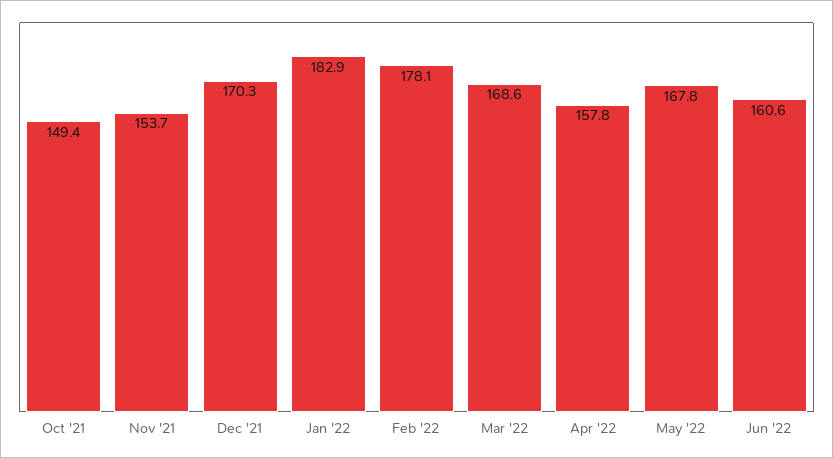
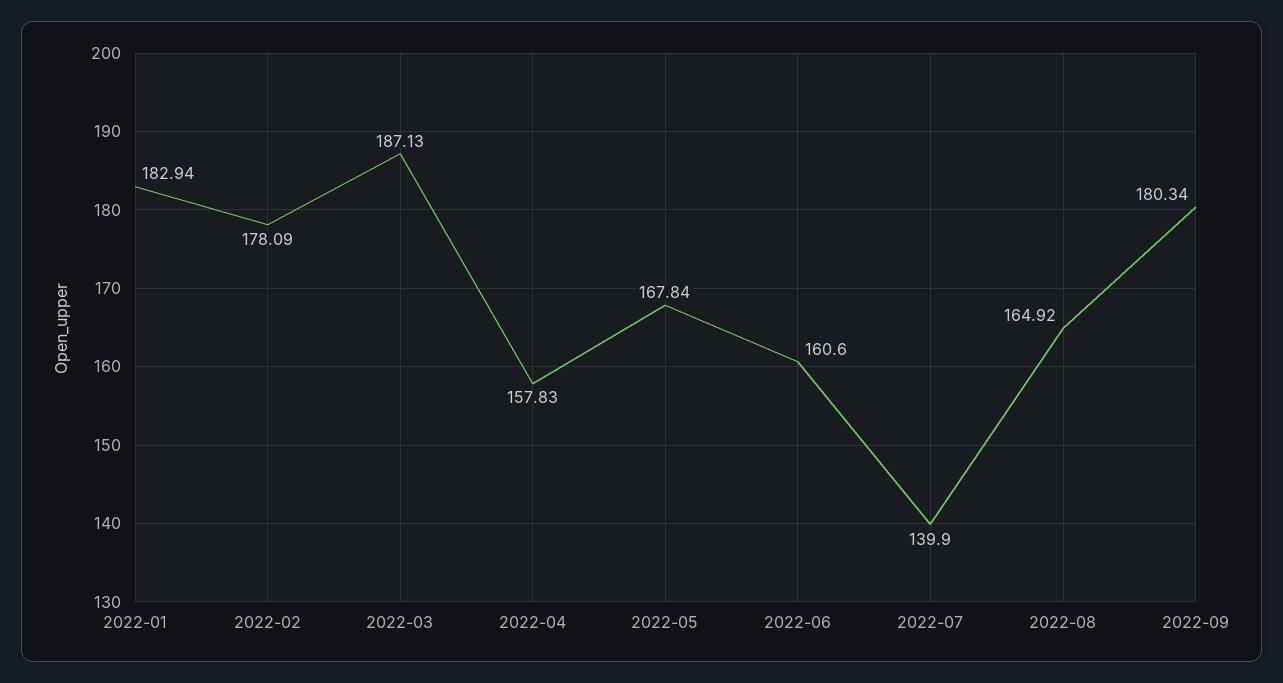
Oct '21: 149.4 -> none
Nov '21: 153.7 -> none
Dec '21: 170.3 -> none
Mar '22: 168.6 -> 187.13
2022-07: none -> 139.9
2022-08: none -> 164.92
2022-09: none -> 180.34

